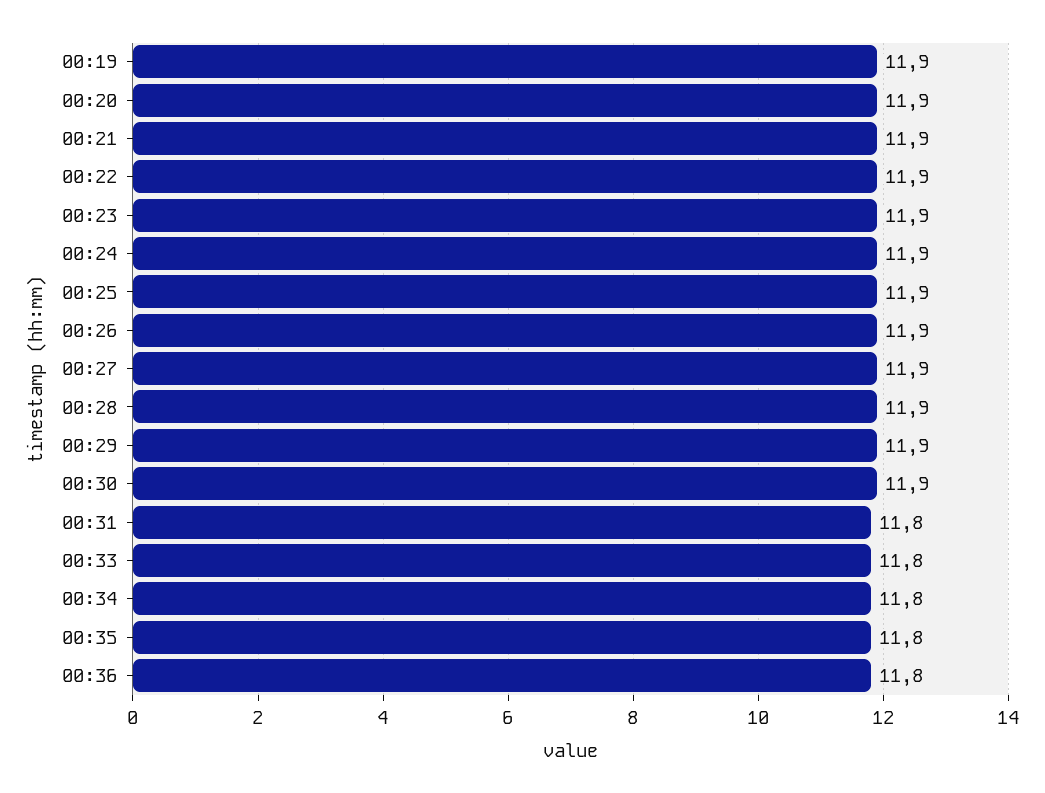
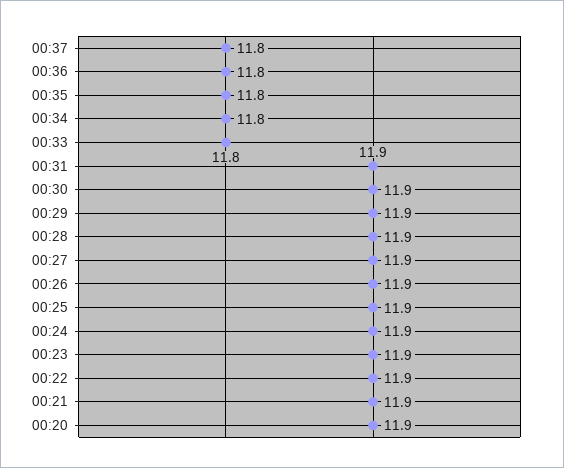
00:19: 11.9 -> none
00:31: 11.8 -> 11.9
00:37: none -> 11.8

